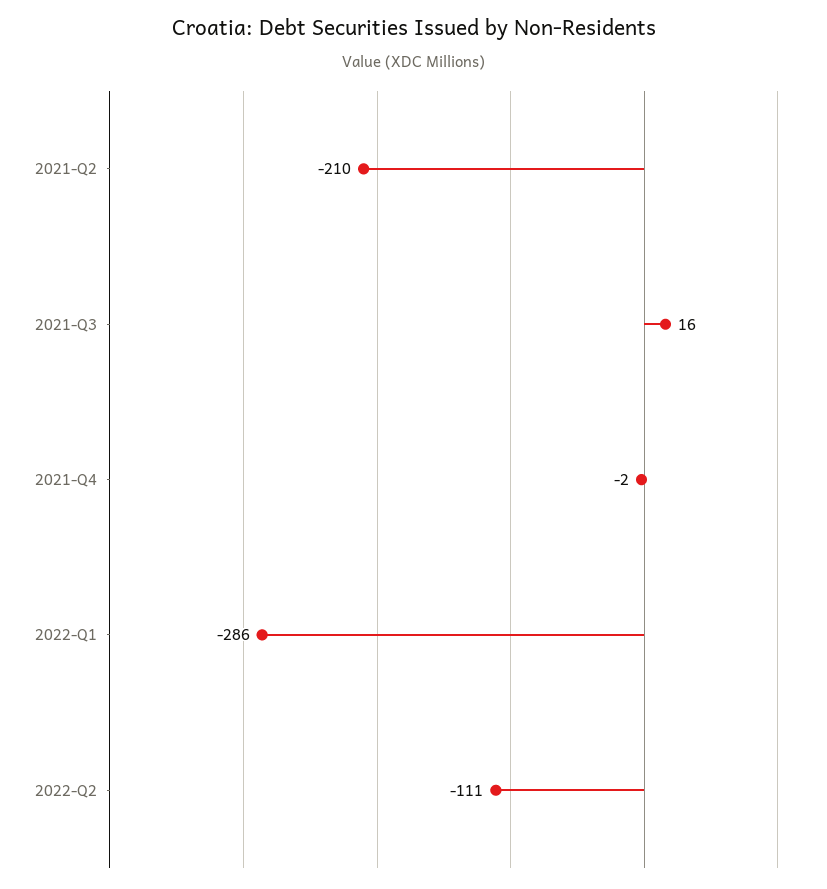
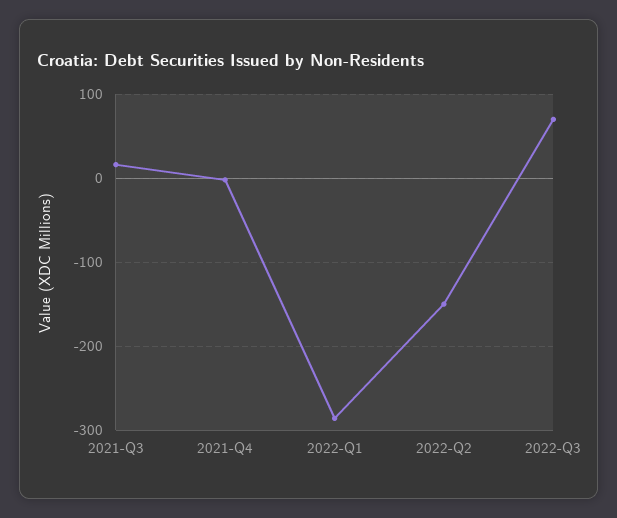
2021-Q2: -210 -> none
2022-Q2: -111 -> -150
2022-Q3: none -> 70

